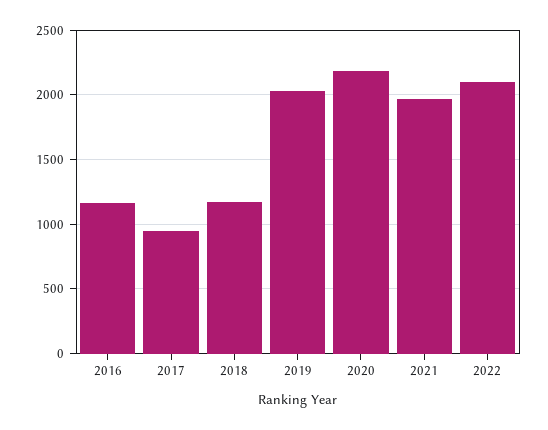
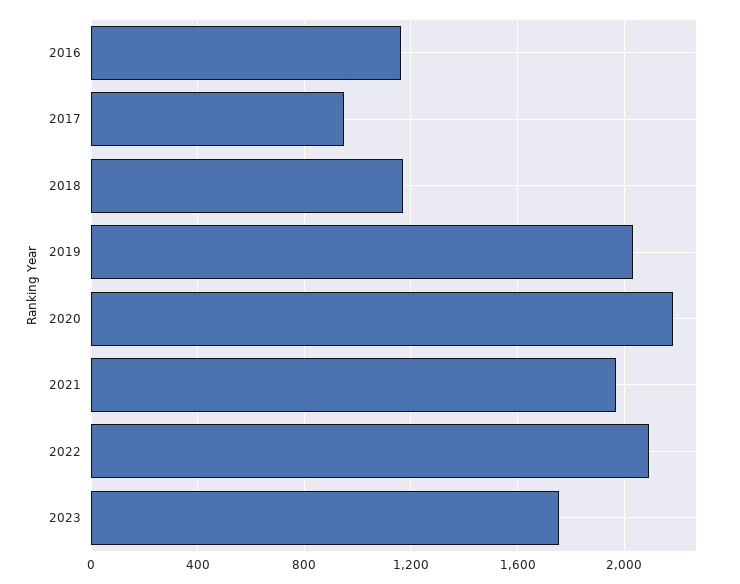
2023: none -> 1750

